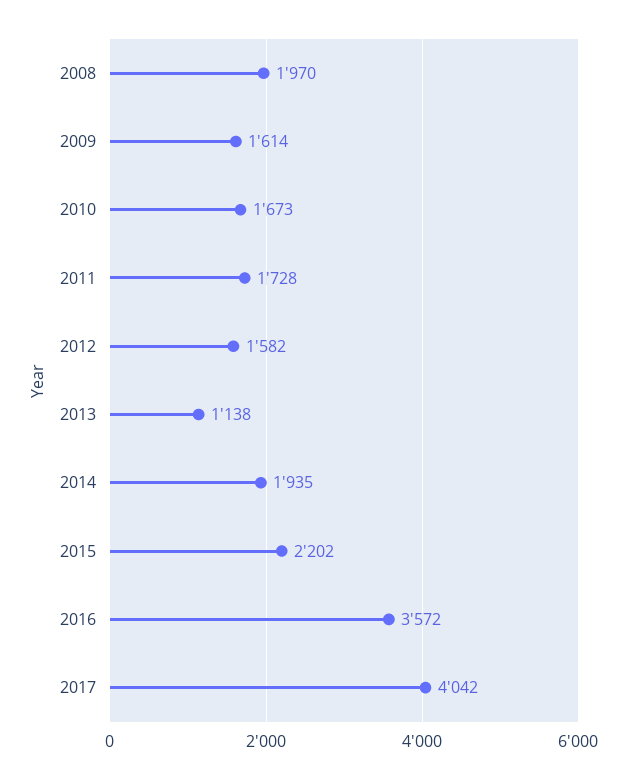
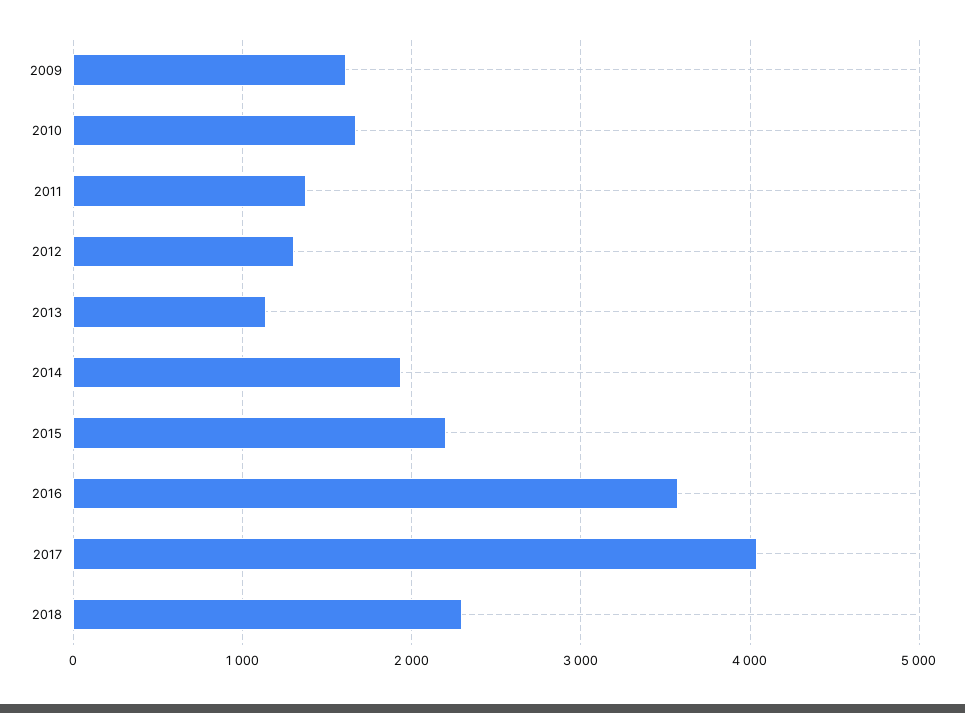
2008: 1970 -> none
2011: 1728 -> 1400
2012: 1582 -> 1300
2018: none -> 2300

